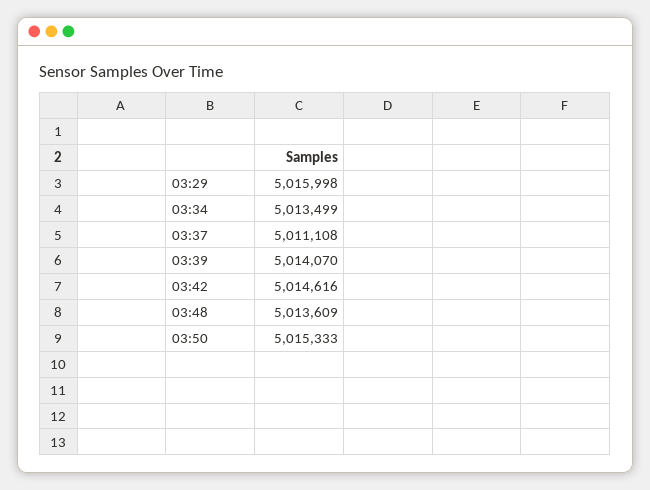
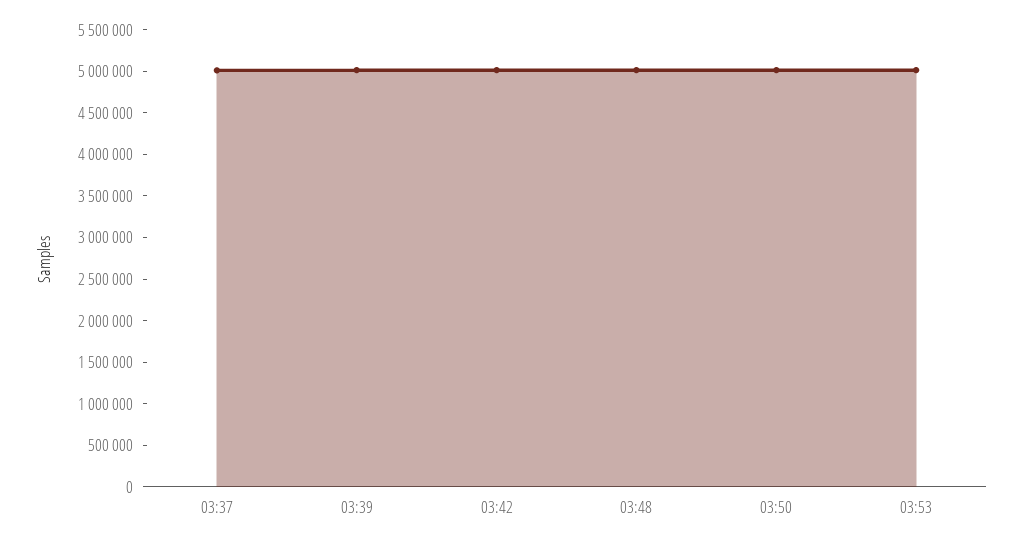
03:29: 5015998 -> none
03:34: 5013499 -> none
03:53: none -> 5000000

